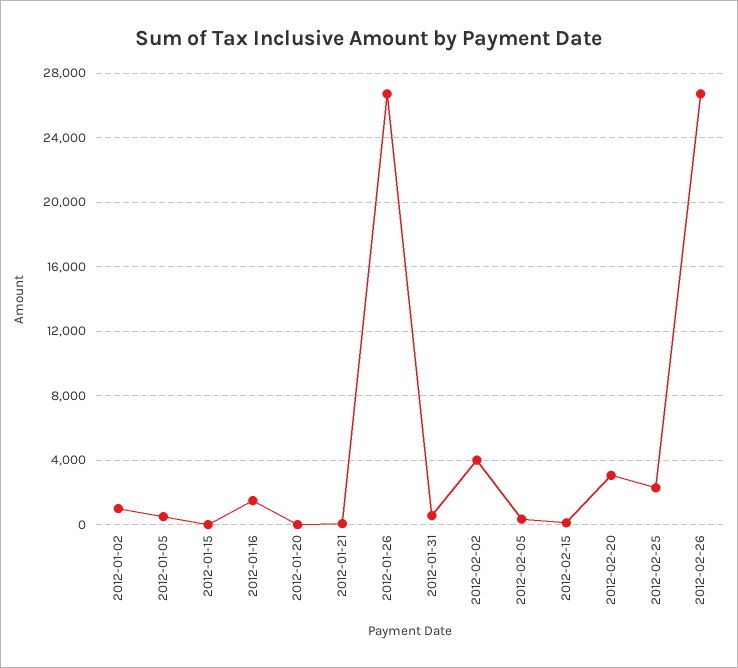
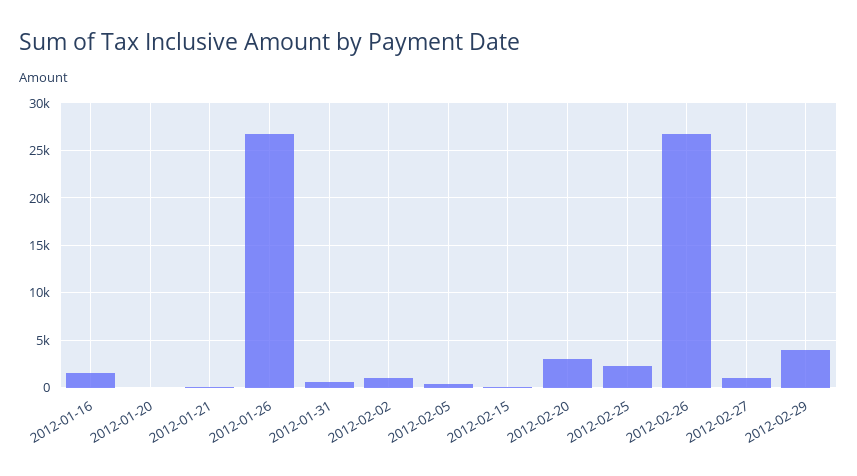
2012-01-02: 1000 -> none
2012-01-05: 500 -> none
2012-01-15: 0 -> none
2012-02-02: 4000 -> 1000
2012-02-27: none -> 1000
2012-02-29: none -> 4000

